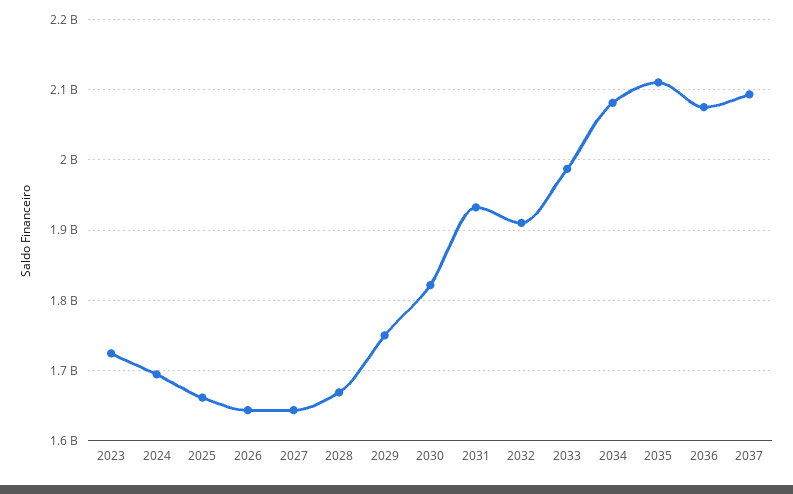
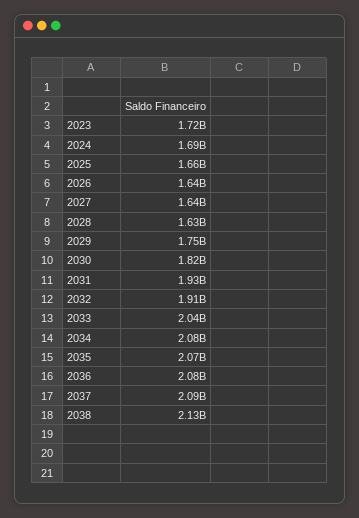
2028: 1670000000 -> 1630000000
2033: 1990000000 -> 2040000000
2035: 2110000000 -> 2070000000
2038: none -> 2130000000

